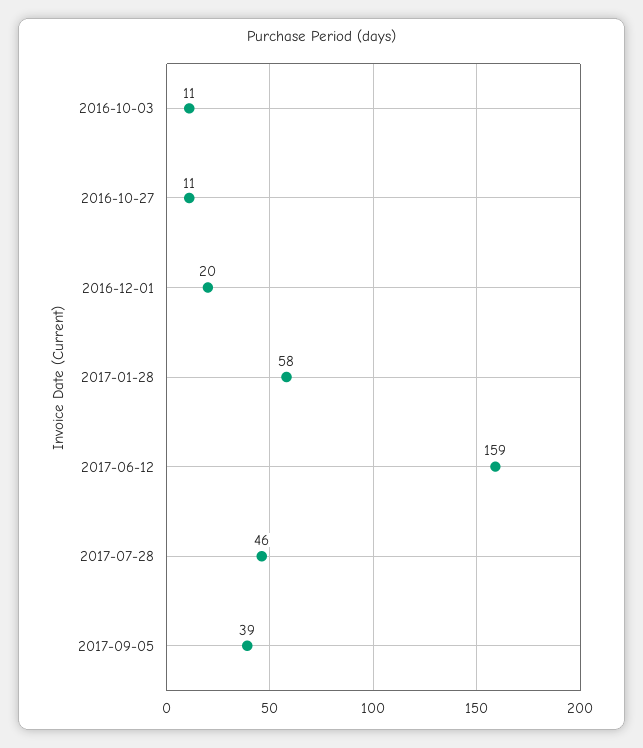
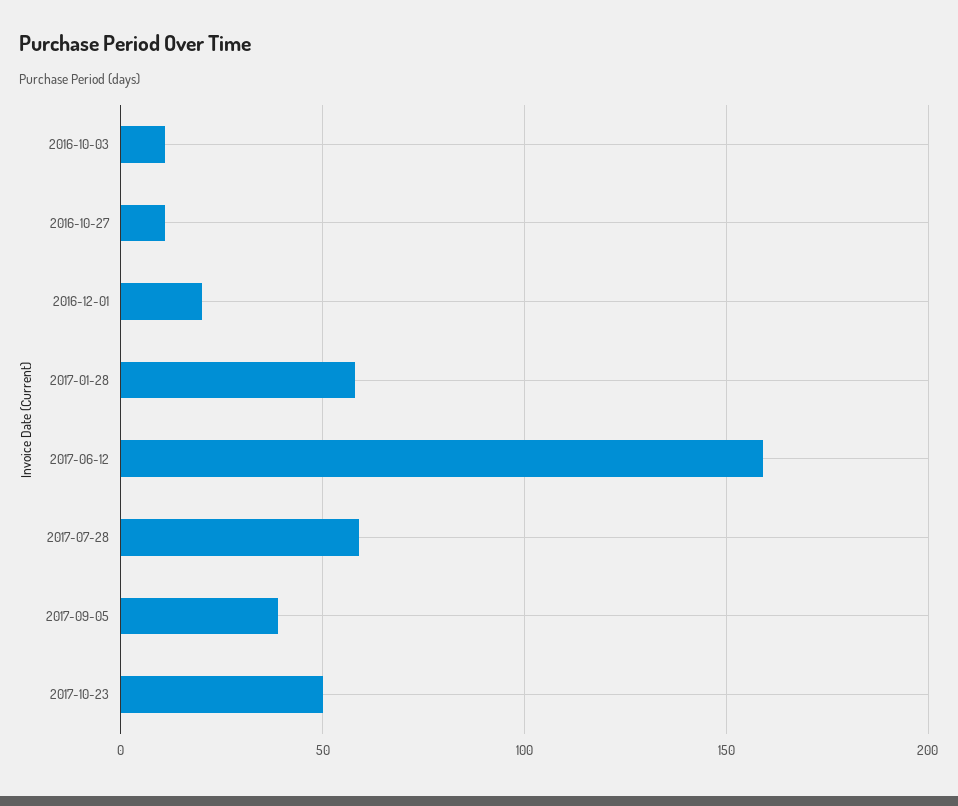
2017-07-28: 46 -> 60
2017-10-23: none -> 50

